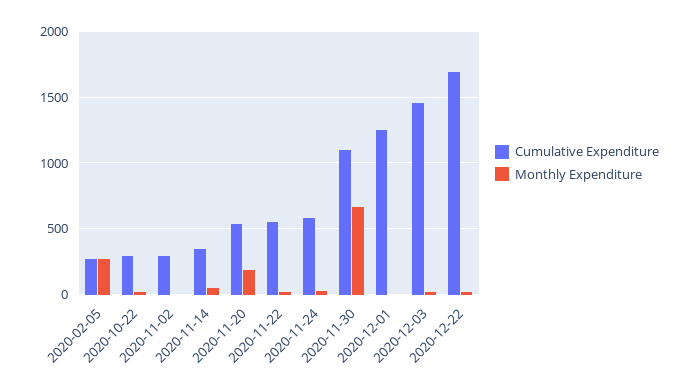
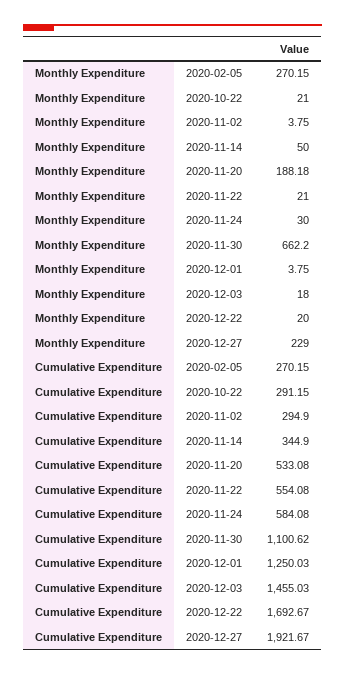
Monthly Expenditure, 2020-12-27: none -> 229
Cumulative Expenditure, 2020-12-27: none -> 1921.67

